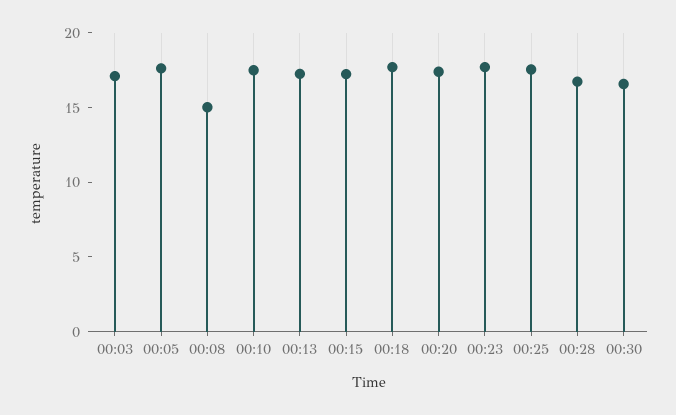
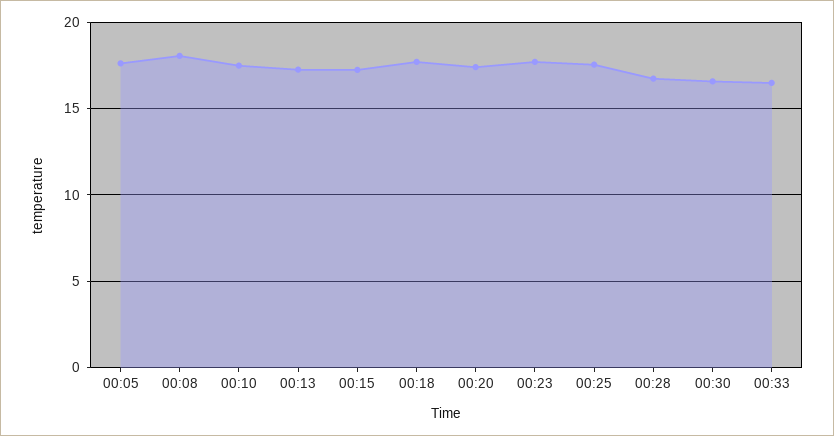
00:03: 17 -> none
00:08: 15 -> 18
00:33: none -> 16.5

